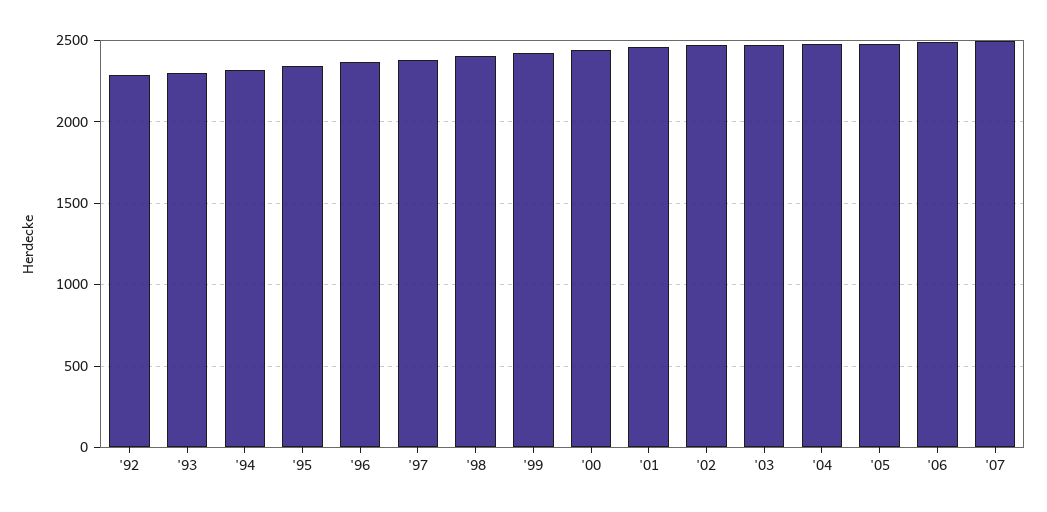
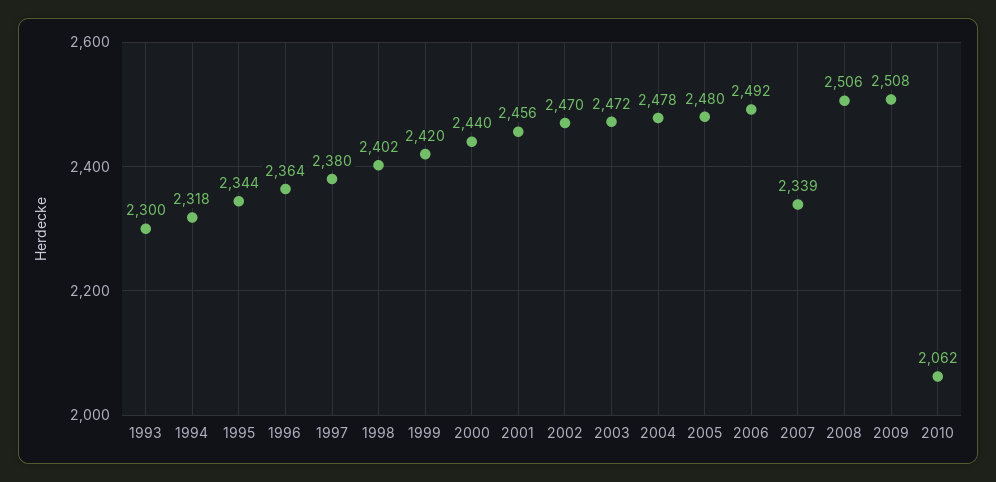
'92: 2300 -> none
'07: 2500 -> 2339
2008: none -> 2506
2009: none -> 2508
2010: none -> 2062

